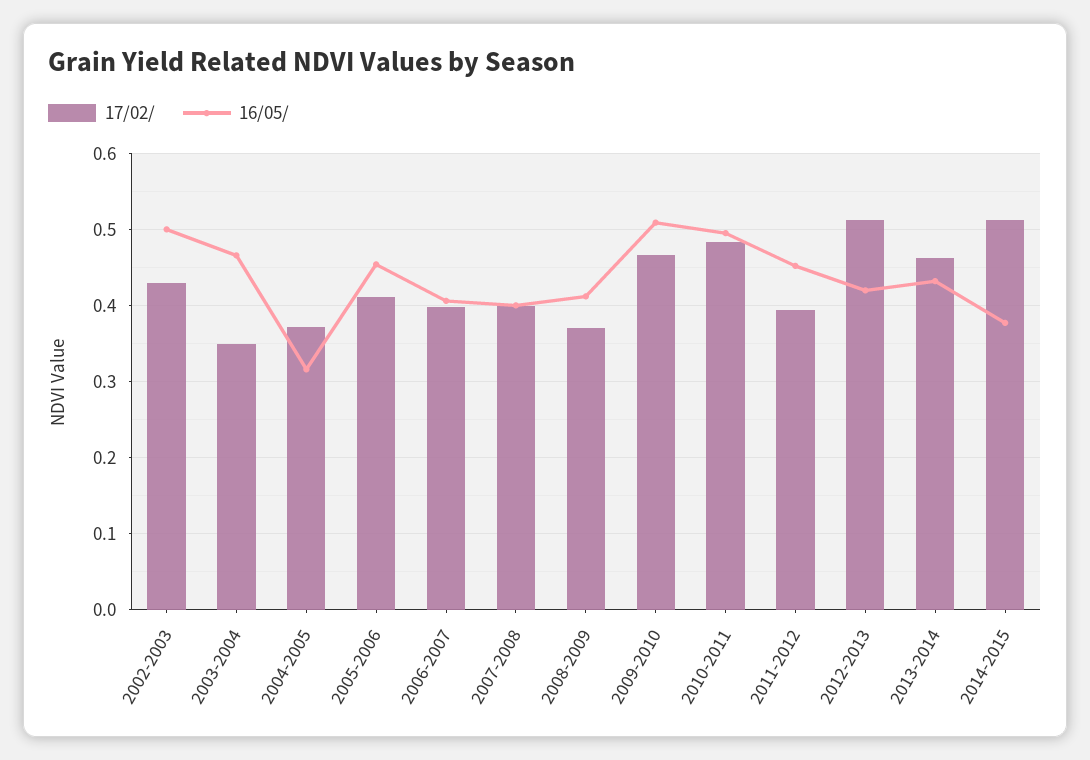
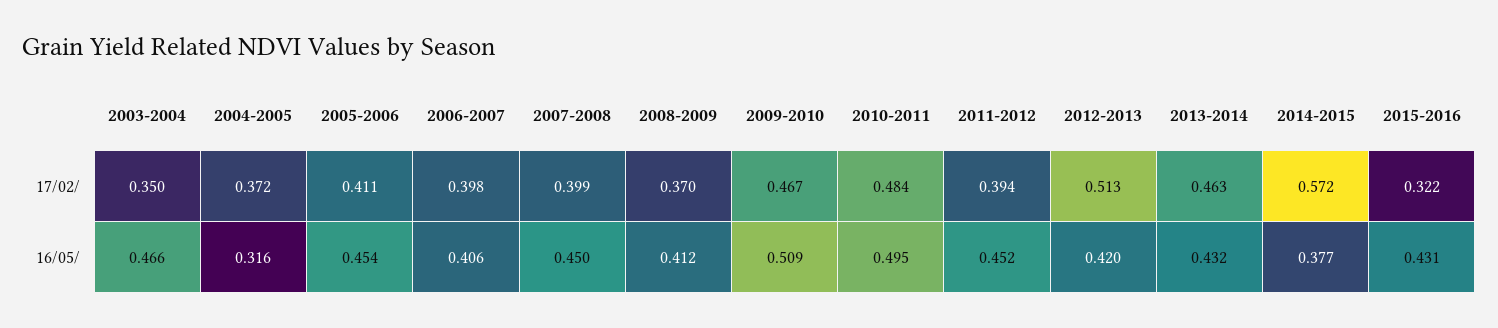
17/02/, 2002-2003: 0.43 -> none
16/05/, 2002-2003: 0.5 -> none
16/05/, 2007-2008: 0.4 -> 0.45
17/02/, 2014-2015: 0.51 -> 0.572
17/02/, 2015-2016: none -> 0.322
16/05/, 2015-2016: none -> 0.431

